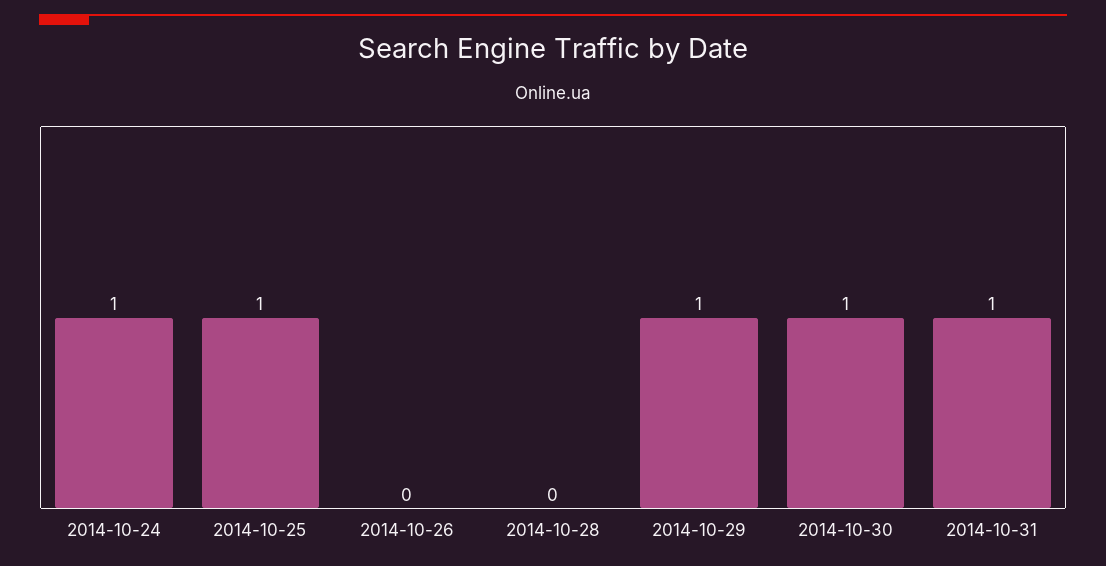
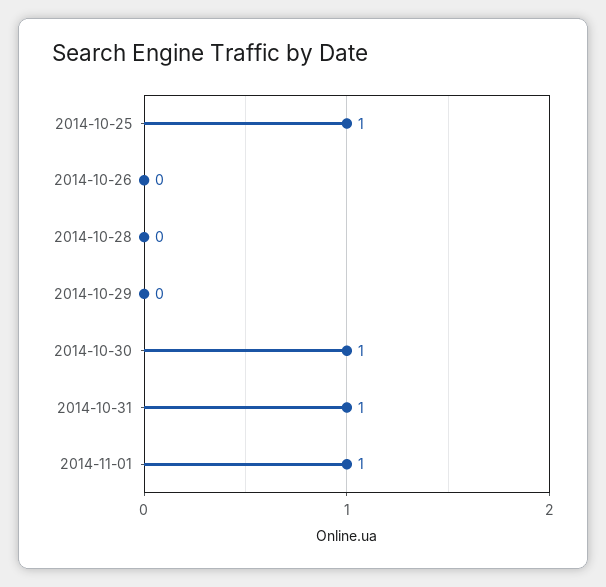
2014-10-24: 1 -> none
2014-10-29: 1 -> 0
2014-11-01: none -> 1

